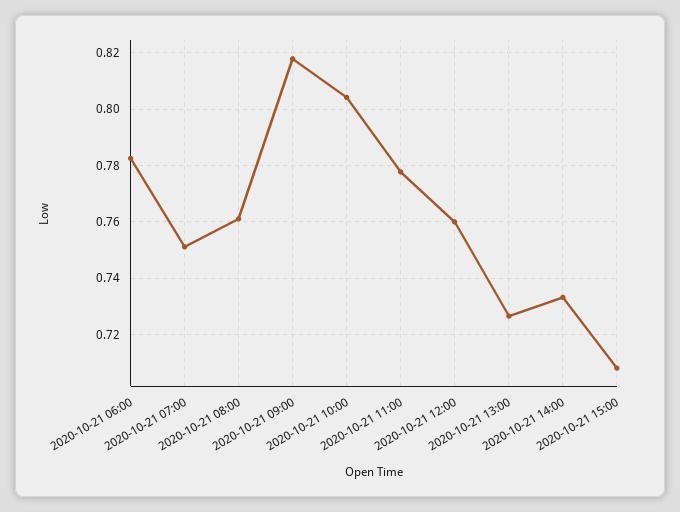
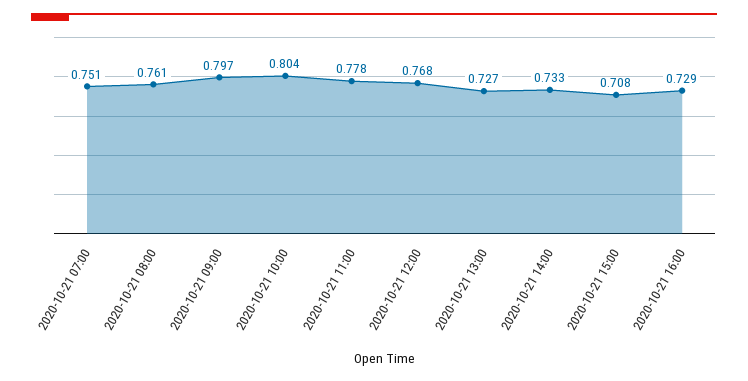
2020-10-21 06:00: 0.7825 -> none
2020-10-21 09:00: 0.8175 -> 0.797
2020-10-21 12:00: 0.76 -> 0.768
2020-10-21 16:00: none -> 0.729

